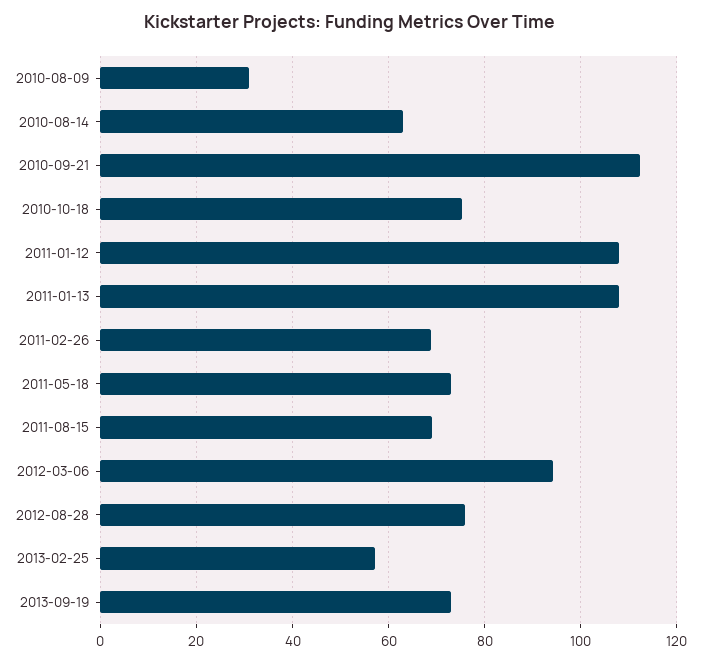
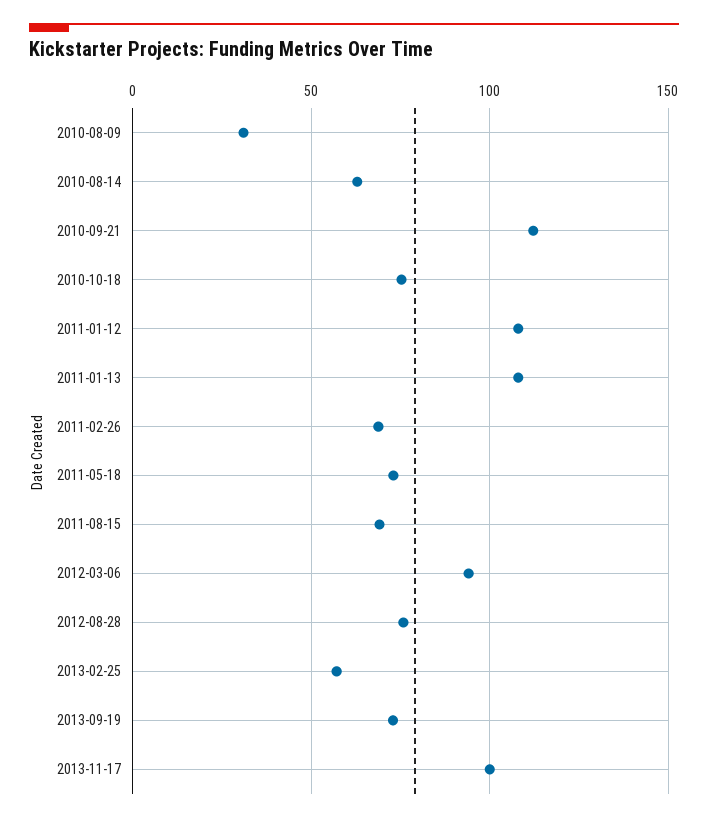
2013-11-17: none -> 100

